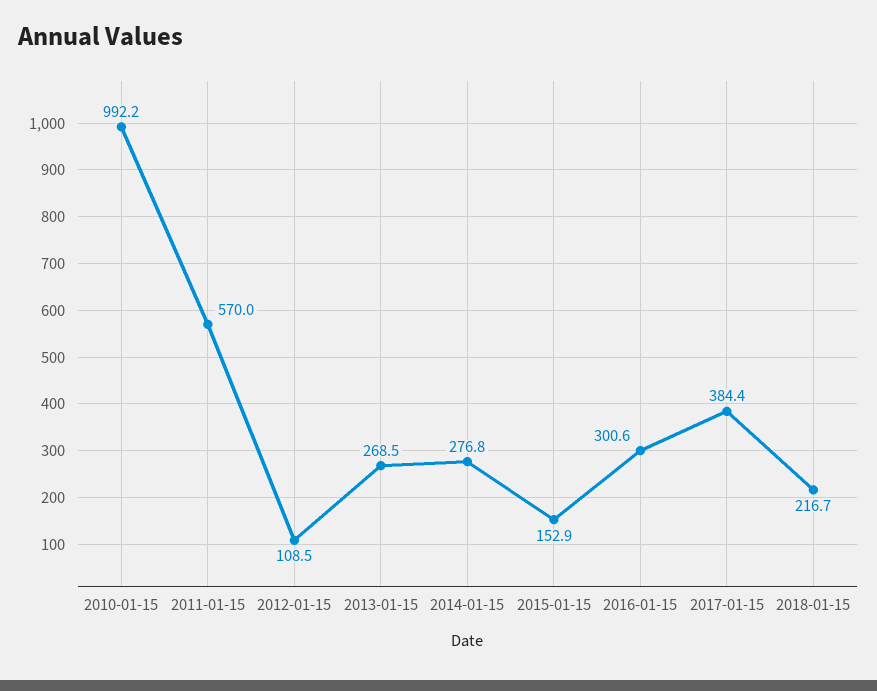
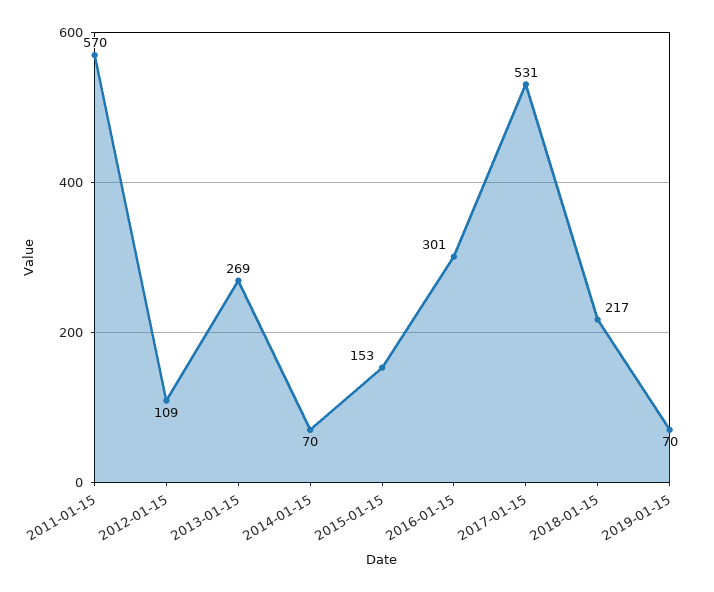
2010-01-15: 992.2 -> none
2014-01-15: 276.8 -> 70
2017-01-15: 384.4 -> 531
2019-01-15: none -> 70

